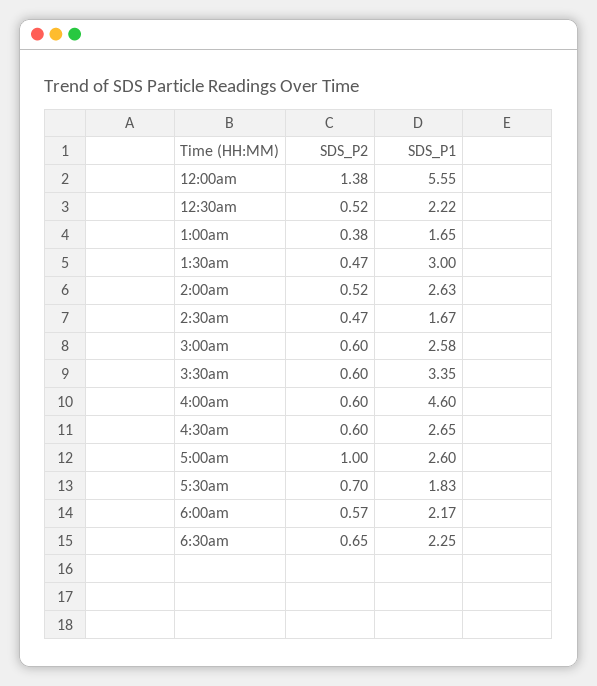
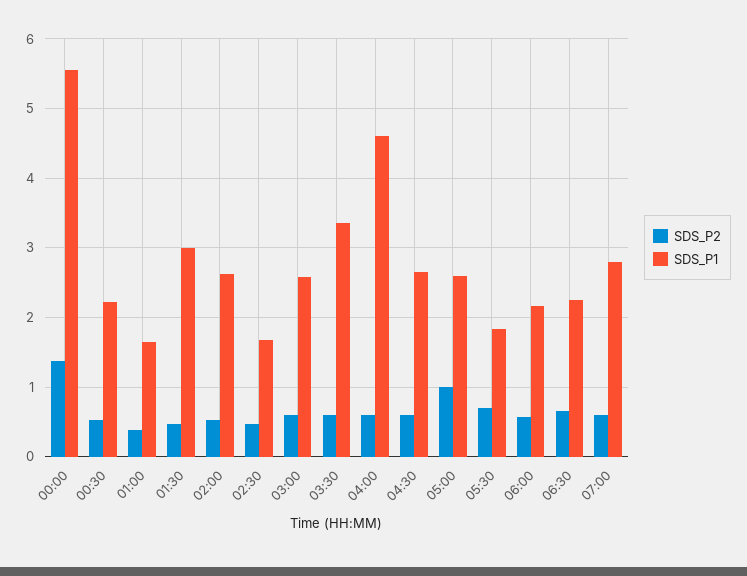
SDS_P2, 07:00: none -> 0.6
SDS_P1, 07:00: none -> 2.8

